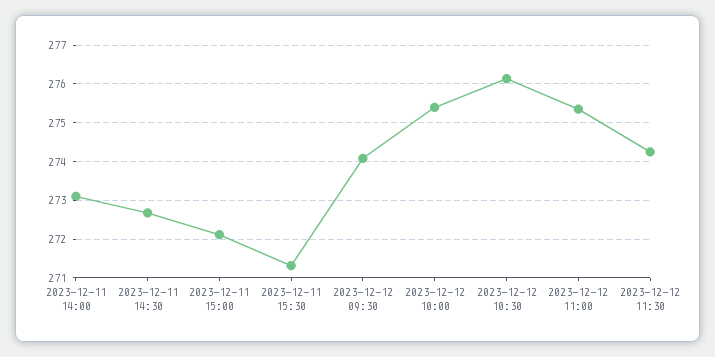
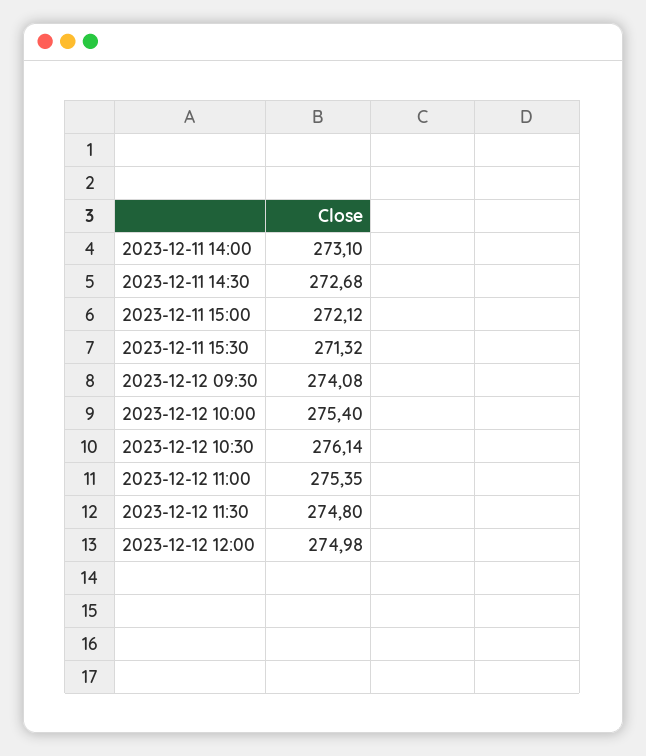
2023-12-12 11:30: 274.2 -> 274.8
2023-12-12 12:00: none -> 274.98

